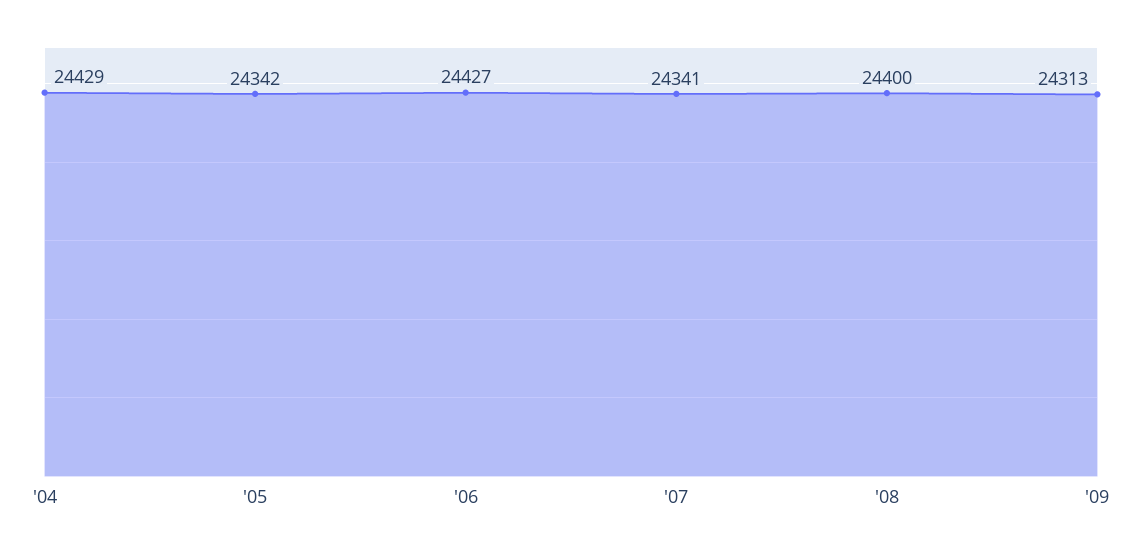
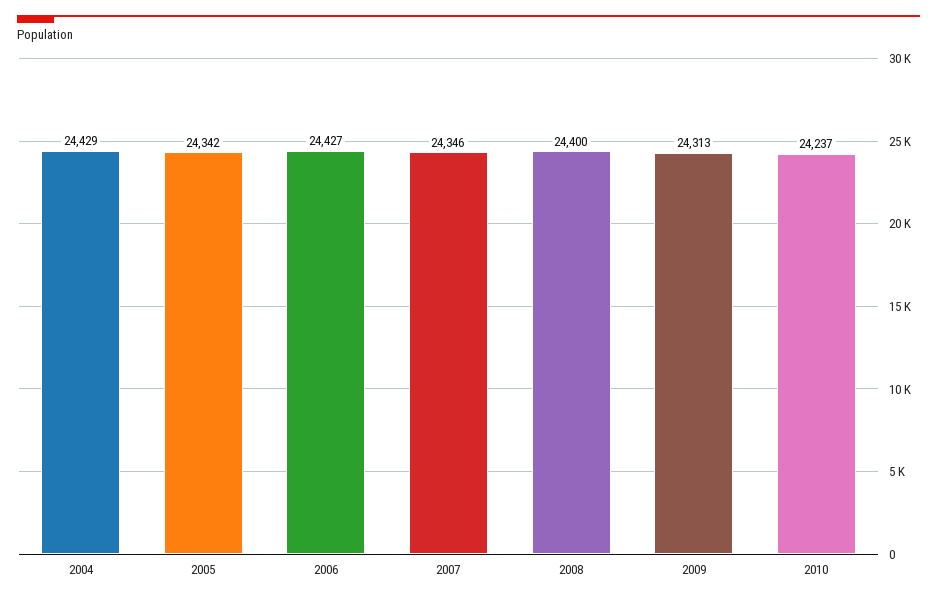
'07: 24341 -> 24346
2010: none -> 24237

